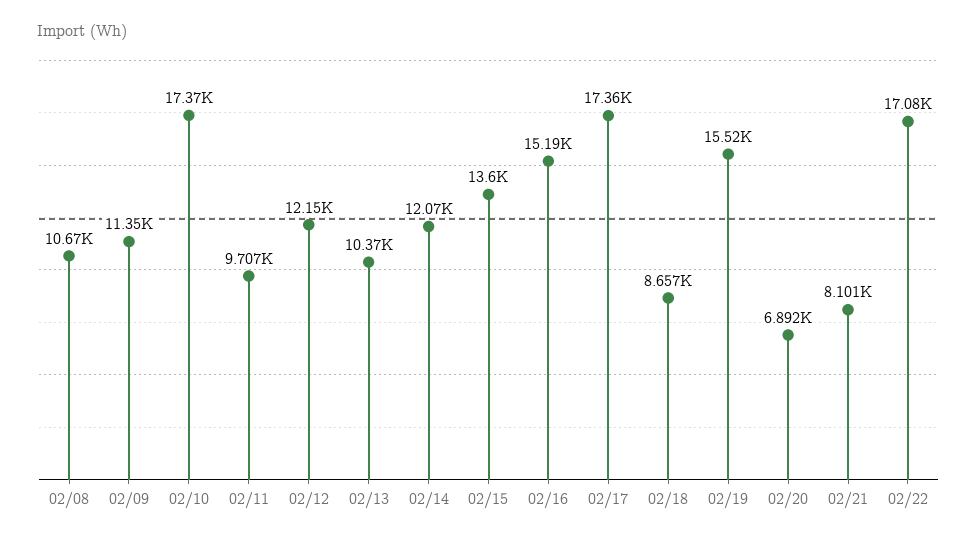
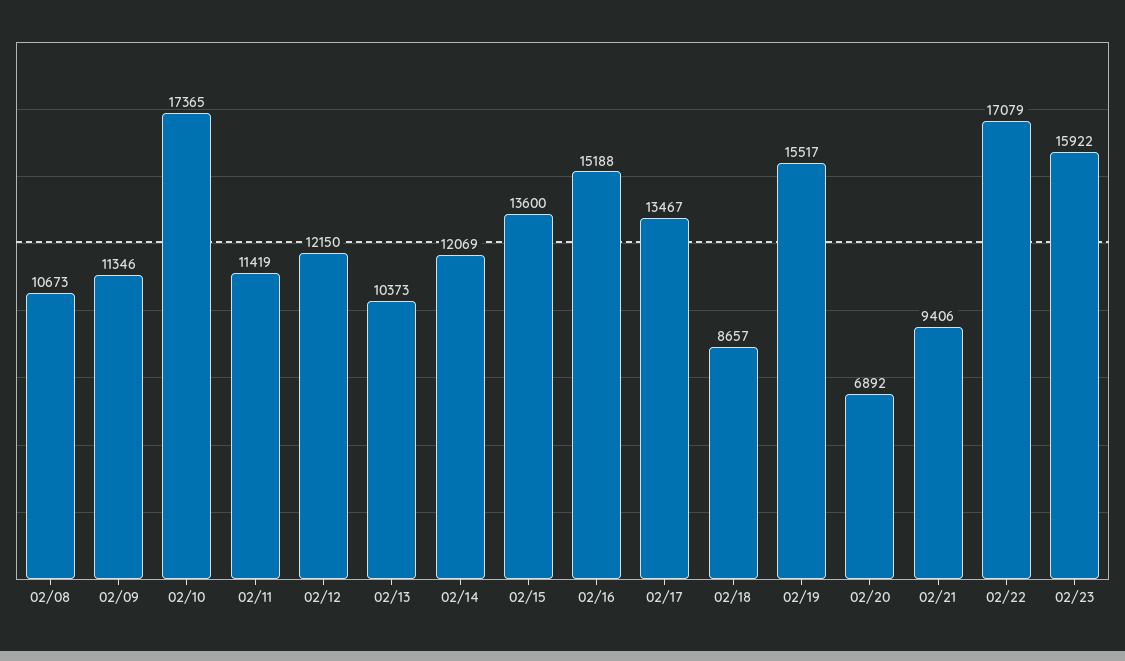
02/11: 9707 -> 11419
02/17: 17360 -> 13467
02/21: 8101 -> 9406
02/23: none -> 15922

